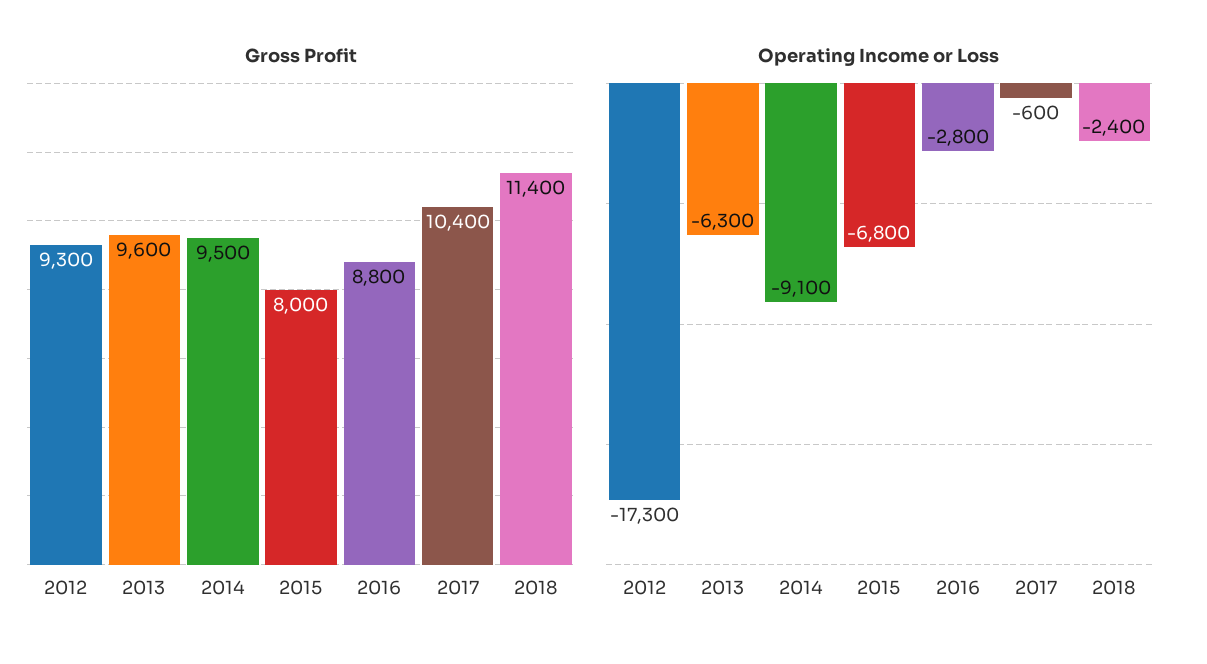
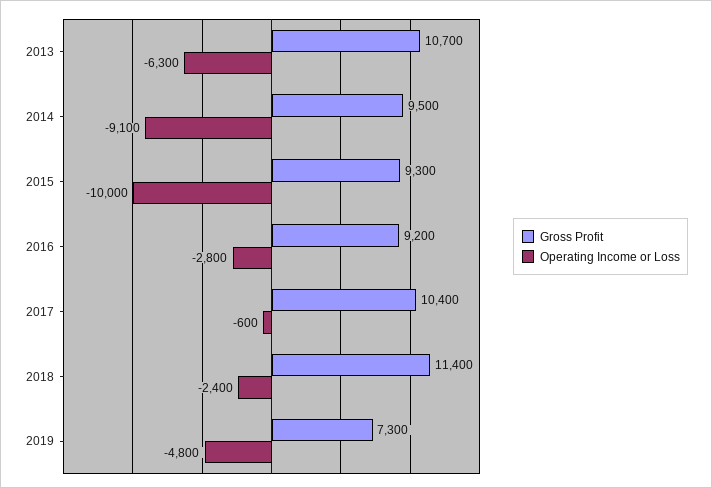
Gross Profit, 2012: 9300 -> none
Gross Profit, 2013: 9600 -> 10700
Gross Profit, 2015: 8000 -> 9300
Gross Profit, 2016: 8800 -> 9200
Operating Income or Loss, 2012: -17300 -> none
Operating Income or Loss, 2015: -6800 -> -10000
Gross Profit, 2019: none -> 7300
Operating Income or Loss, 2019: none -> -4800

